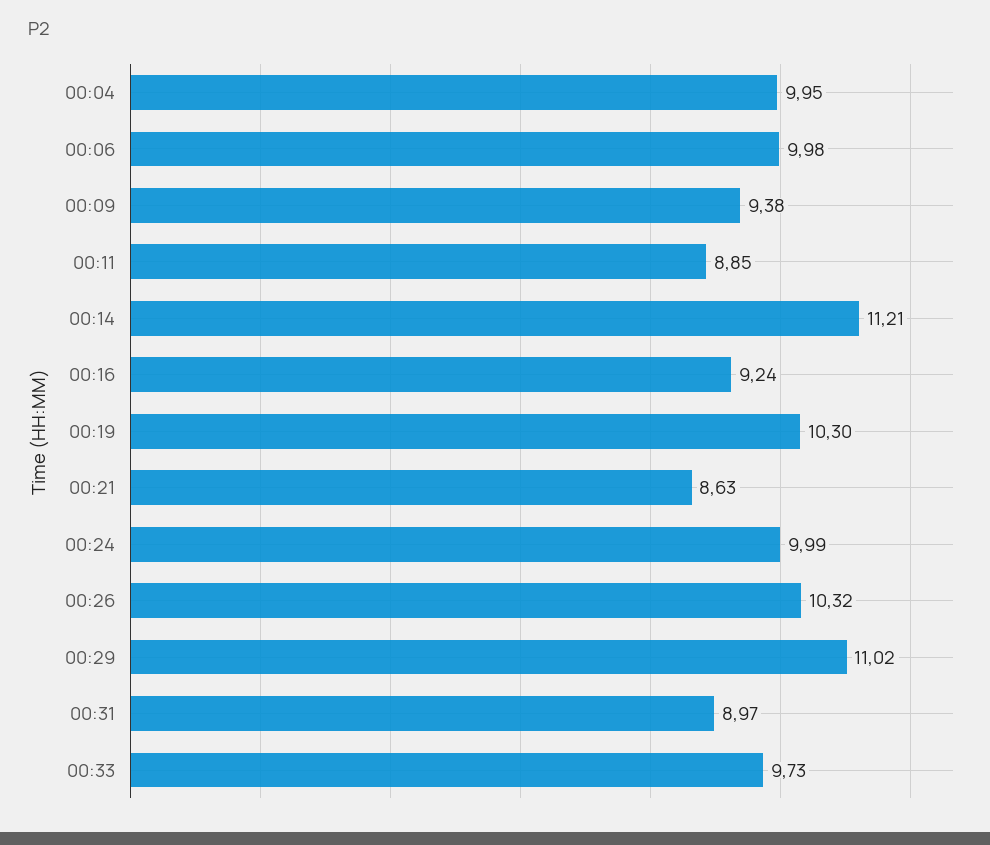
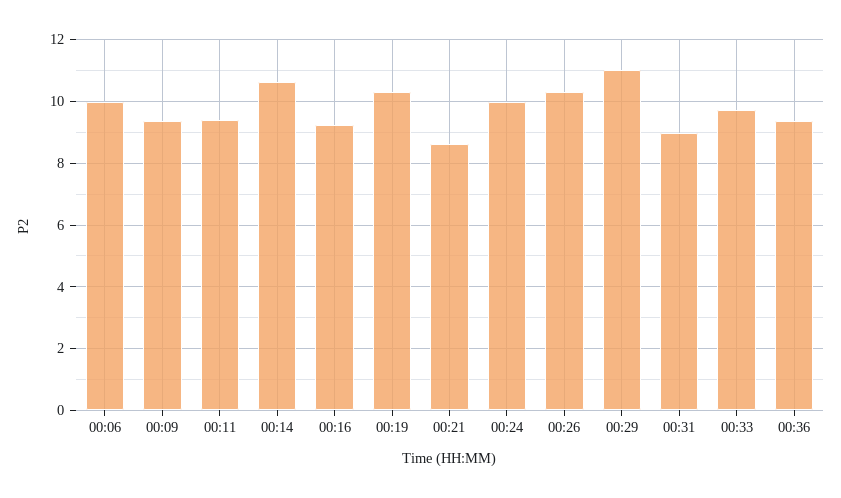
00:04: 9.95 -> none
00:11: 8.85 -> 9.4
00:14: 11.21 -> 10.6
00:36: none -> 9.4

